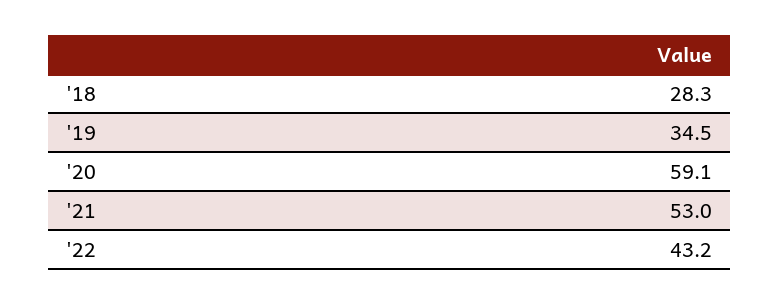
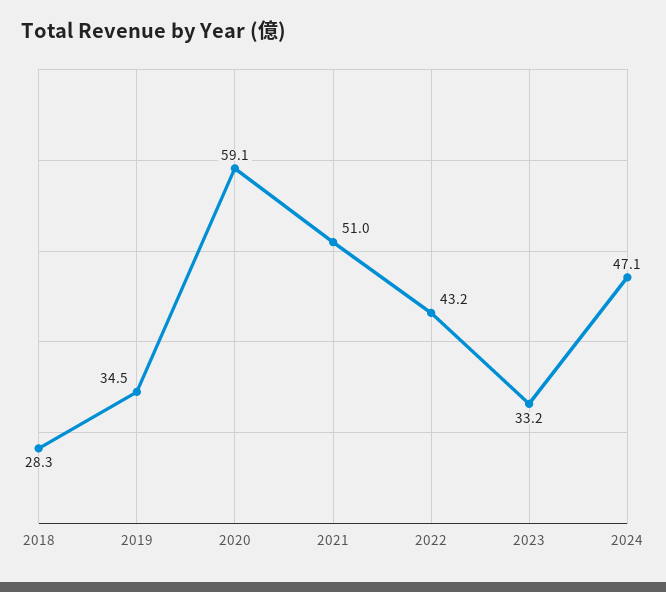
'21: 53 -> 51
2023: none -> 33.2
2024: none -> 47.1

